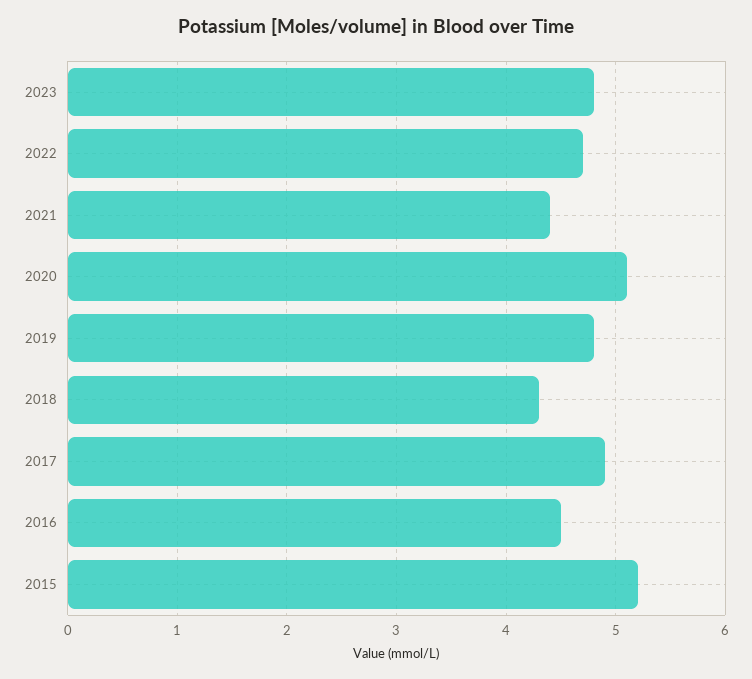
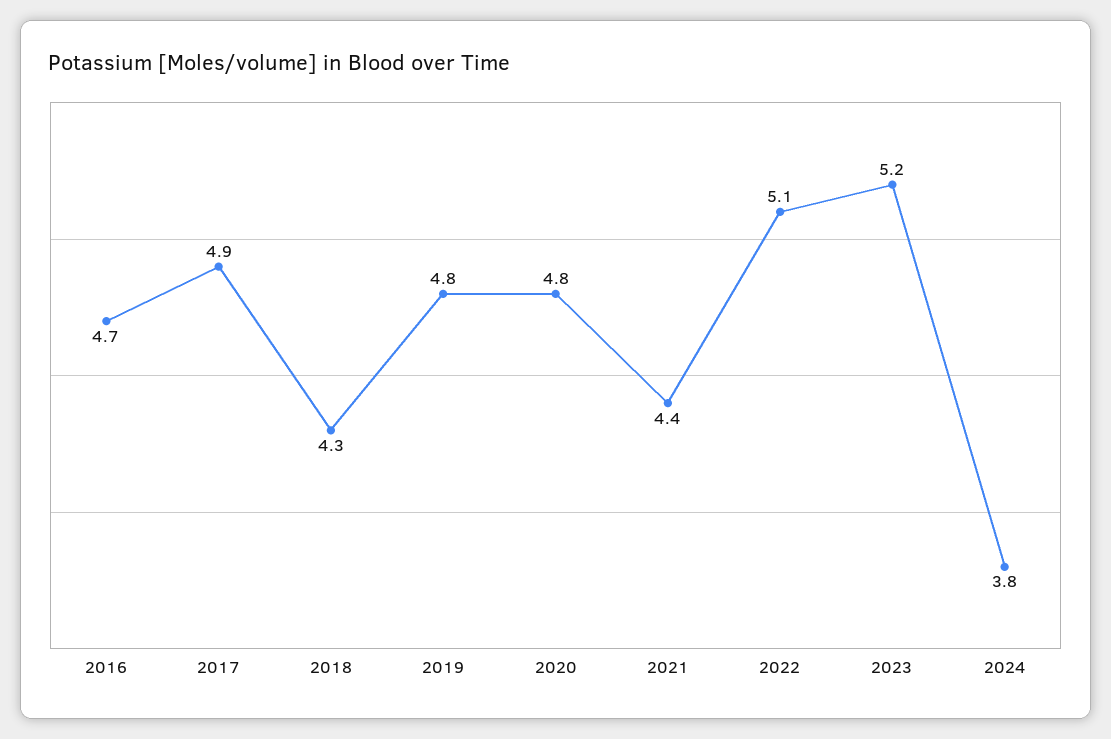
2023: 4.8 -> 5.2
2022: 4.7 -> 5.1
2020: 5.1 -> 4.8
2016: 4.5 -> 4.7
2015: 5.2 -> none
2024: none -> 3.8

